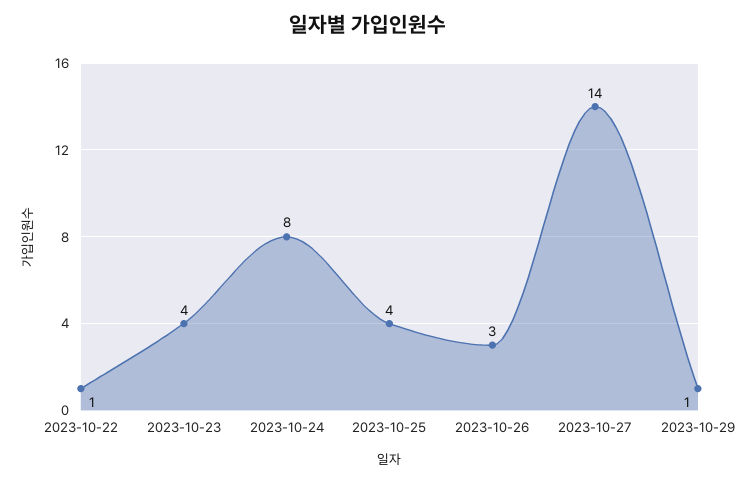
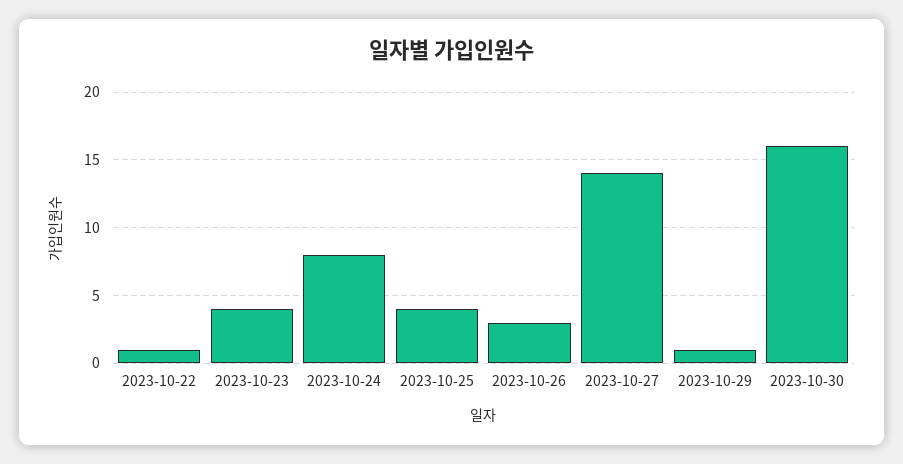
2023-10-30: none -> 16

